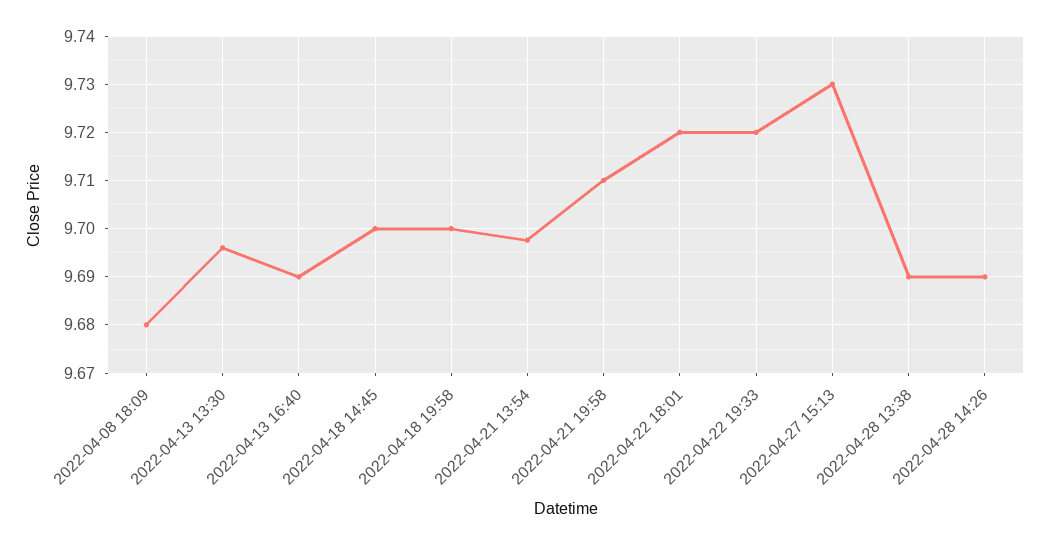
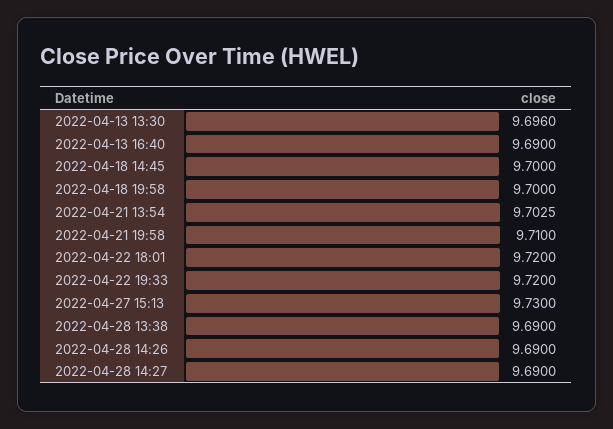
2022-04-08 18:09: 9.68 -> none
2022-04-21 13:54: 9.698 -> 9.7025
2022-04-28 14:27: none -> 9.69

